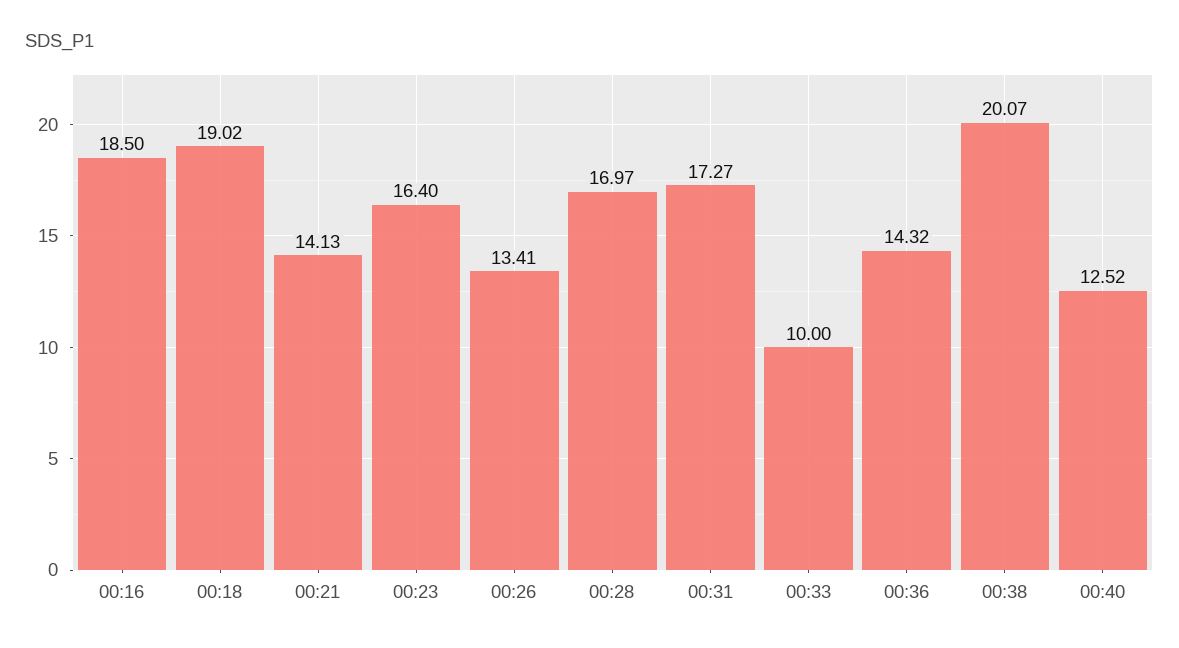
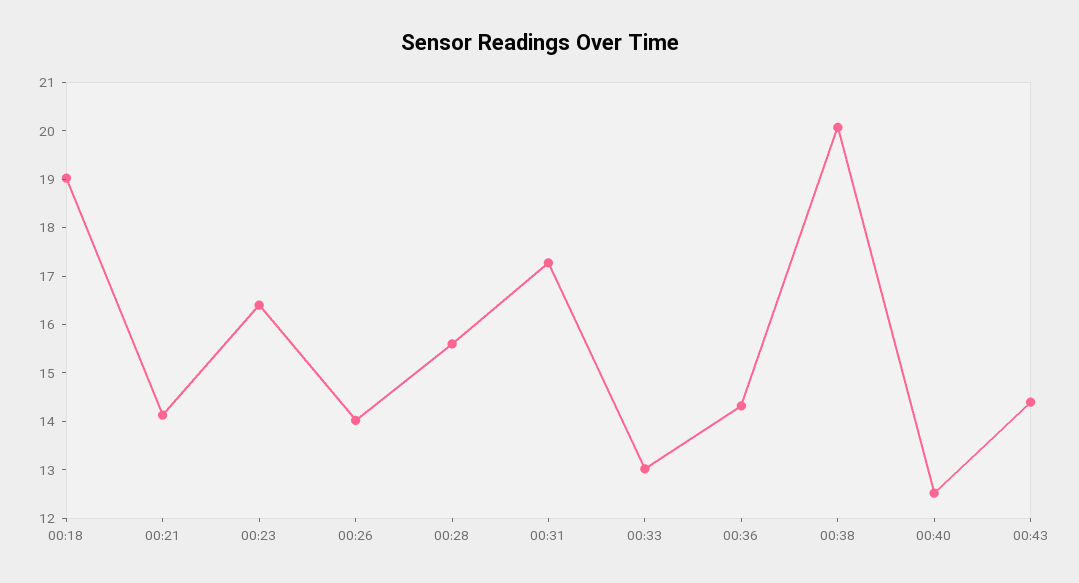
00:16: 18.5 -> none
00:26: 13.41 -> 14
00:28: 16.97 -> 15.6
00:33: 10 -> 13
00:43: none -> 14.4

